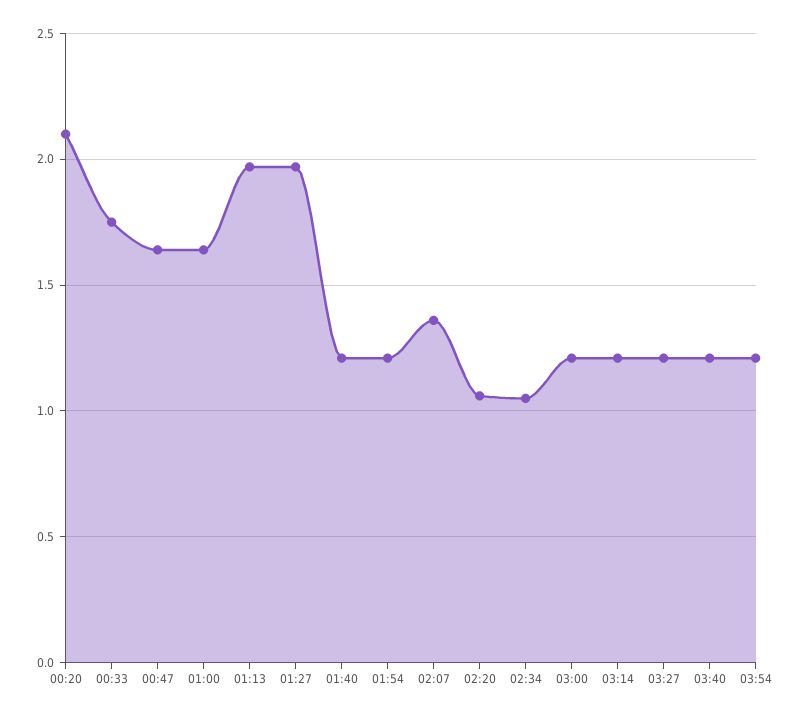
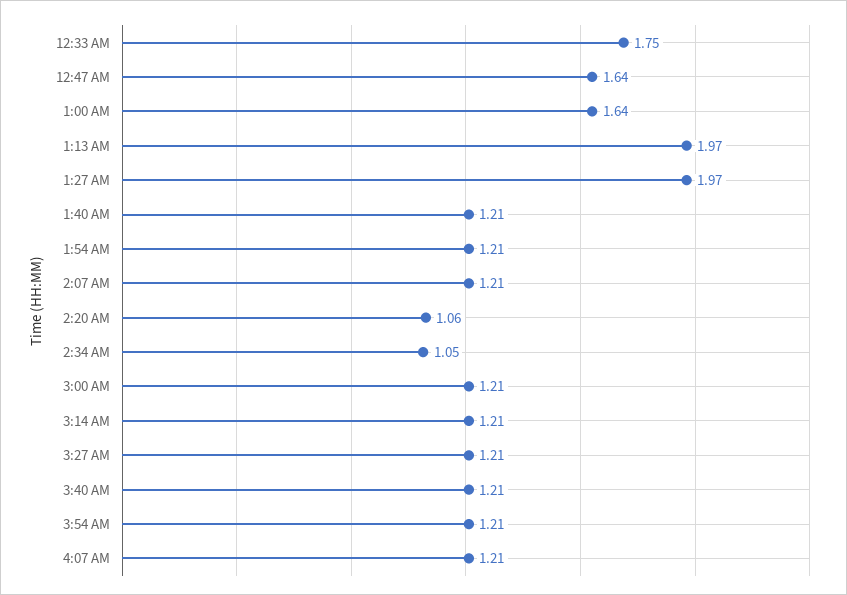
00:20: 2.1 -> none
02:07: 1.35 -> 1.21
4:07 AM: none -> 1.21

